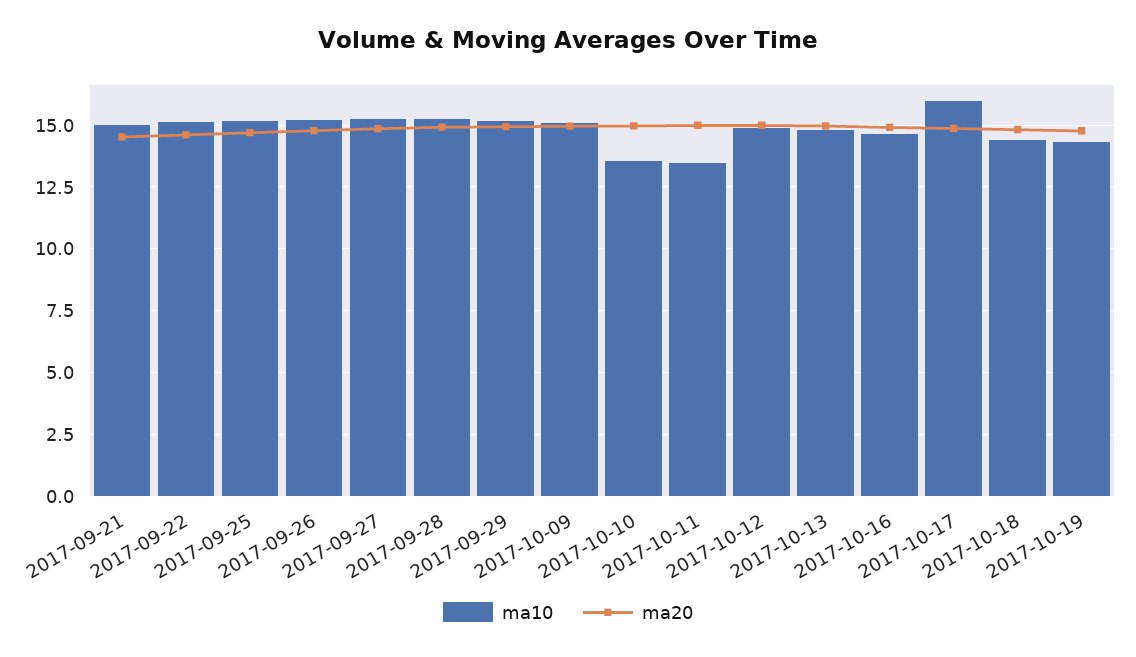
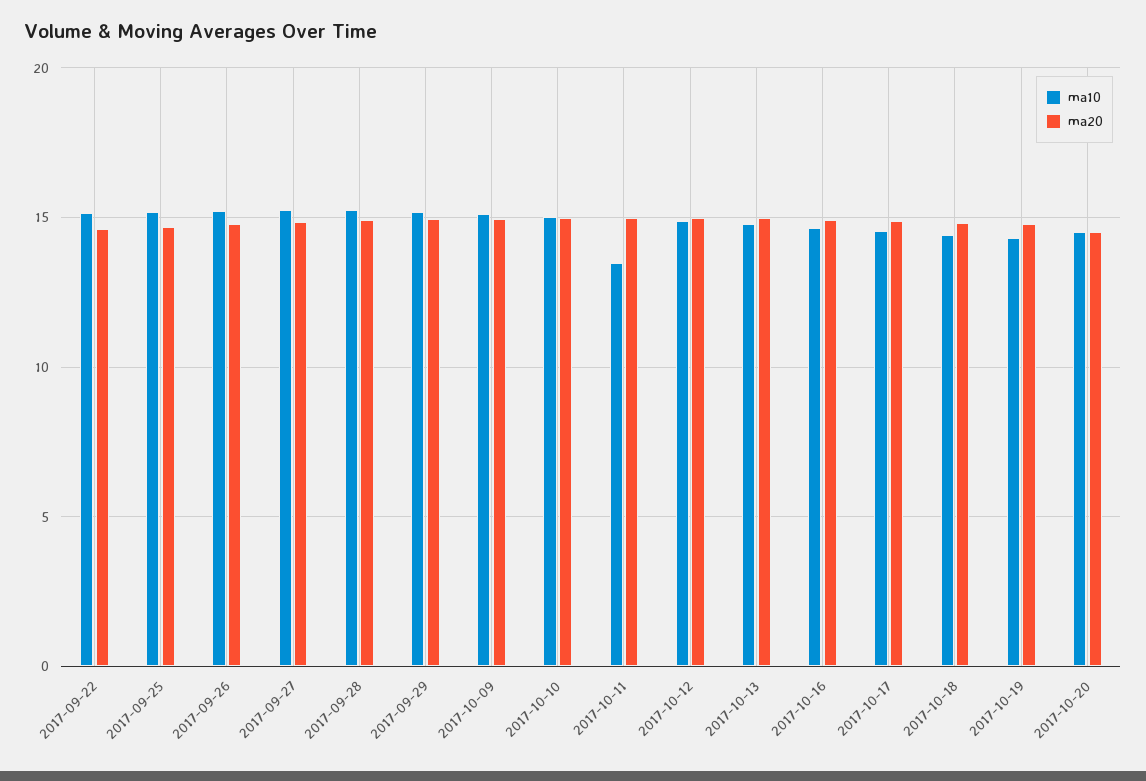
ma10, 2017-09-21: 15 -> none
ma20, 2017-09-21: 14.5 -> none
ma10, 2017-10-10: 13.5 -> 15
ma10, 2017-10-17: 16 -> 14.5
ma10, 2017-10-20: none -> 14.5
ma20, 2017-10-20: none -> 14.5

